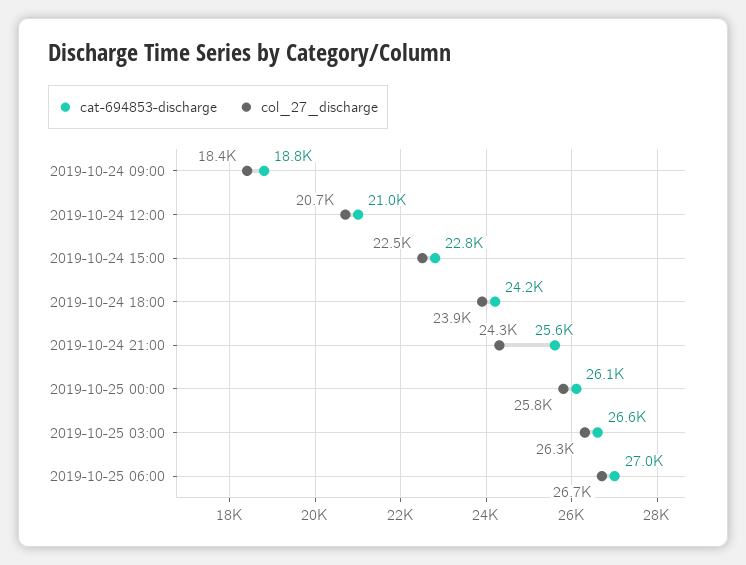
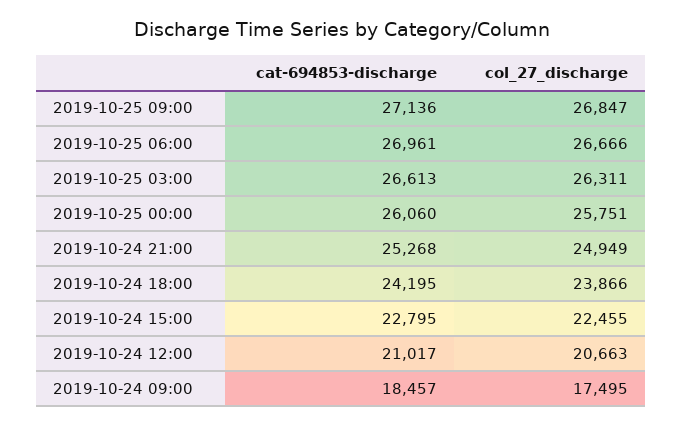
cat-694853-discharge, 2019-10-24 09:00: 18800 -> 18457
col_27_discharge, 2019-10-24 09:00: 18400 -> 17495
cat-694853-discharge, 2019-10-24 21:00: 25600 -> 25268
col_27_discharge, 2019-10-24 21:00: 24300 -> 24949
cat-694853-discharge, 2019-10-25 09:00: none -> 27136
col_27_discharge, 2019-10-25 09:00: none -> 26847

